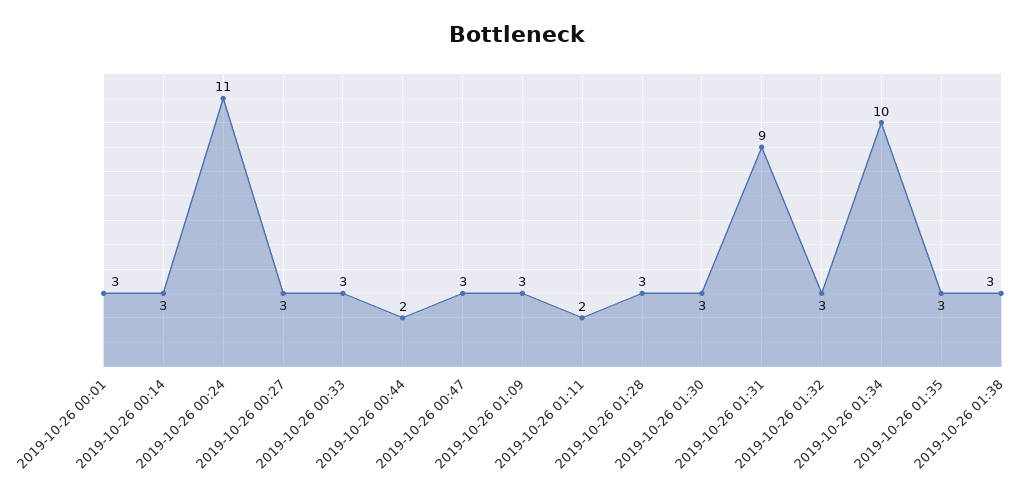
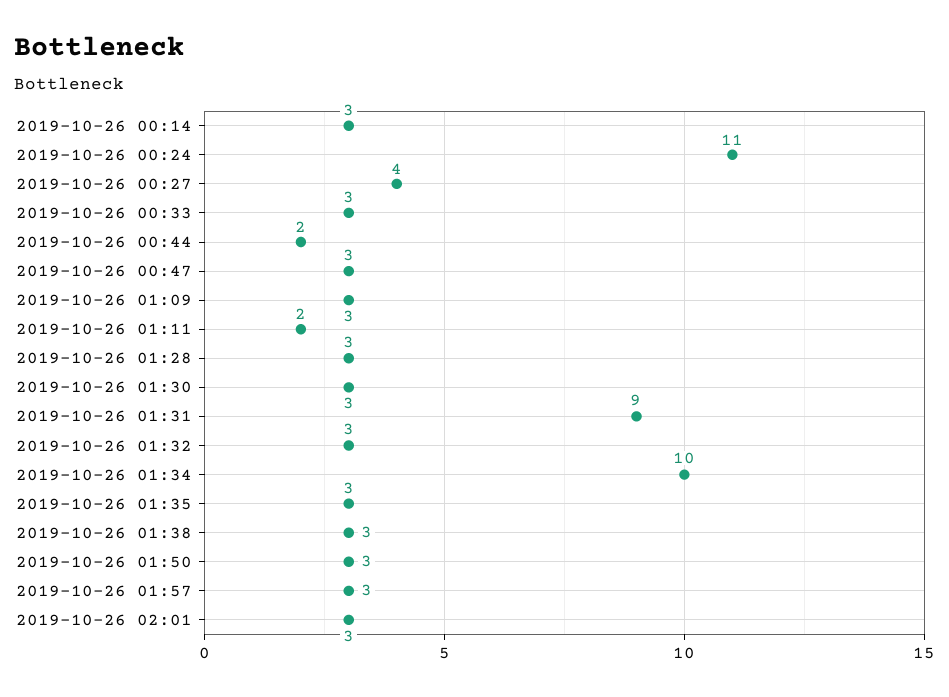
2019-10-26 00:01: 3 -> none
2019-10-26 00:27: 3 -> 4
2019-10-26 01:50: none -> 3
2019-10-26 01:57: none -> 3
2019-10-26 02:01: none -> 3

